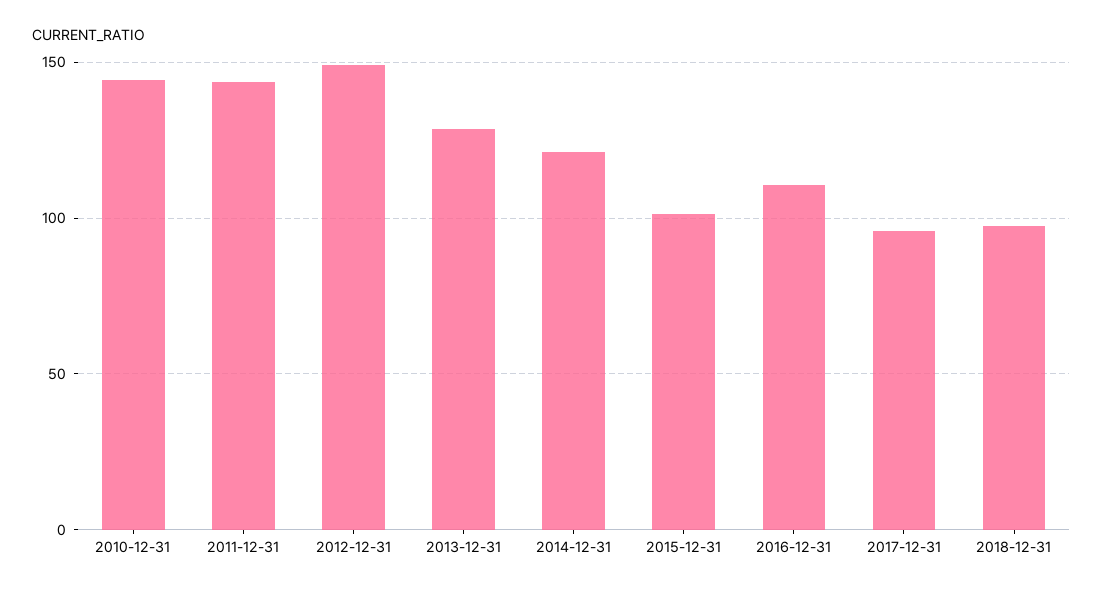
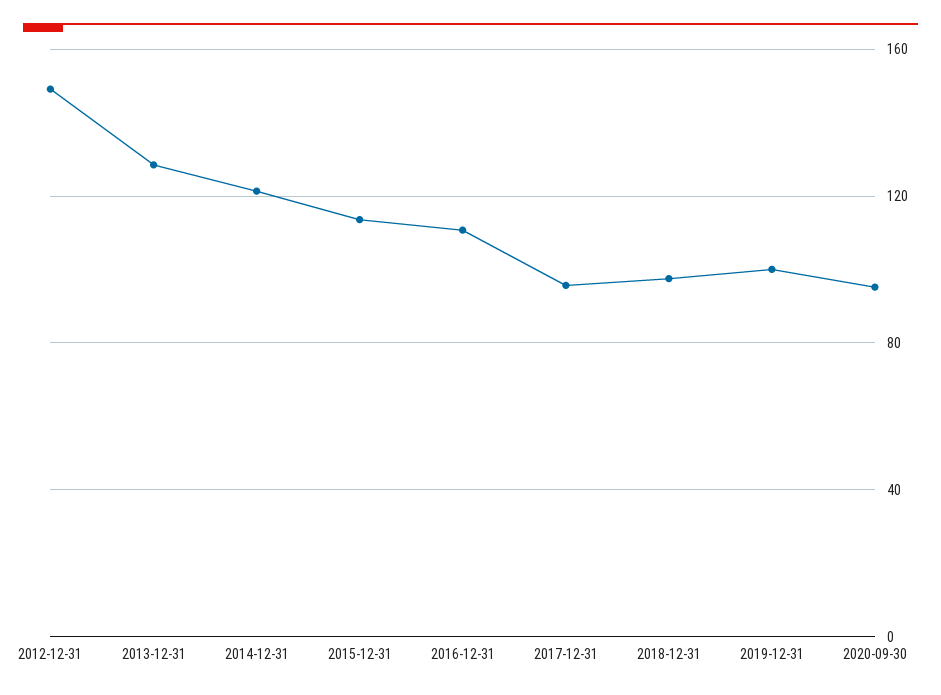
2010-12-31: 145 -> none
2011-12-31: 145 -> none
2015-12-31: 100 -> 115
2019-12-31: none -> 100
2020-09-30: none -> 95

